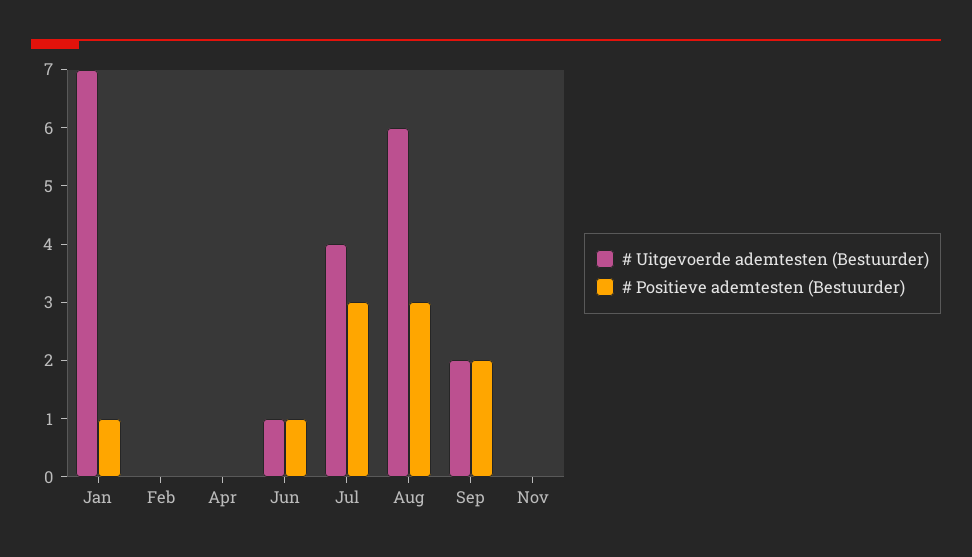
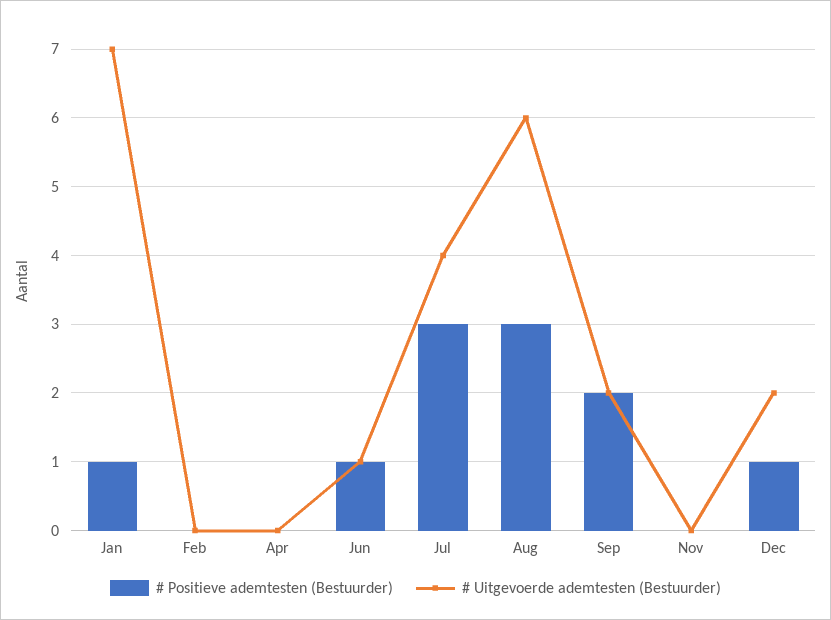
# Positieve ademtesten (Bestuurder), Dec: none -> 1
# Uitgevoerde ademtesten (Bestuurder), Dec: none -> 2

